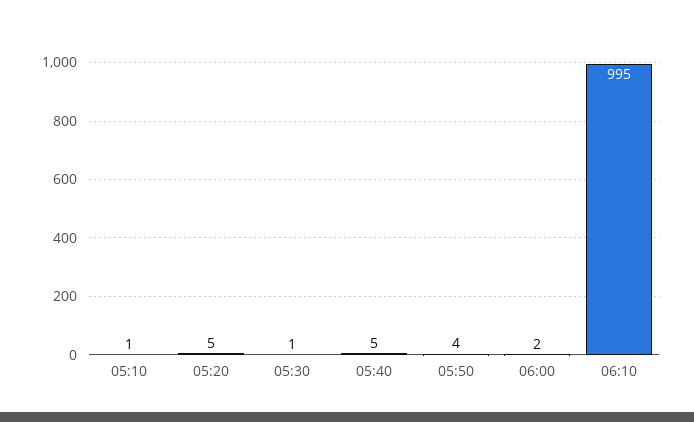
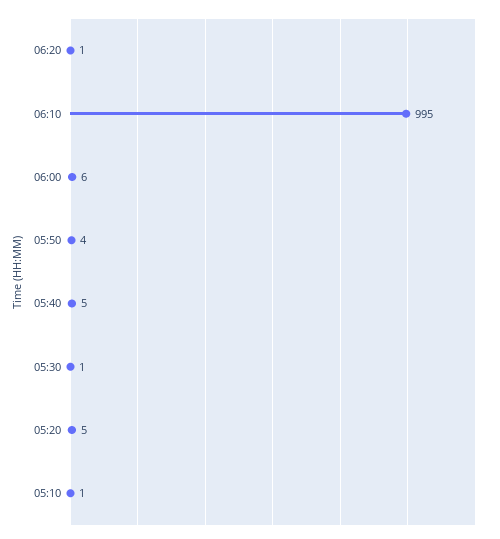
06:00: 2 -> 6
06:20: none -> 1

